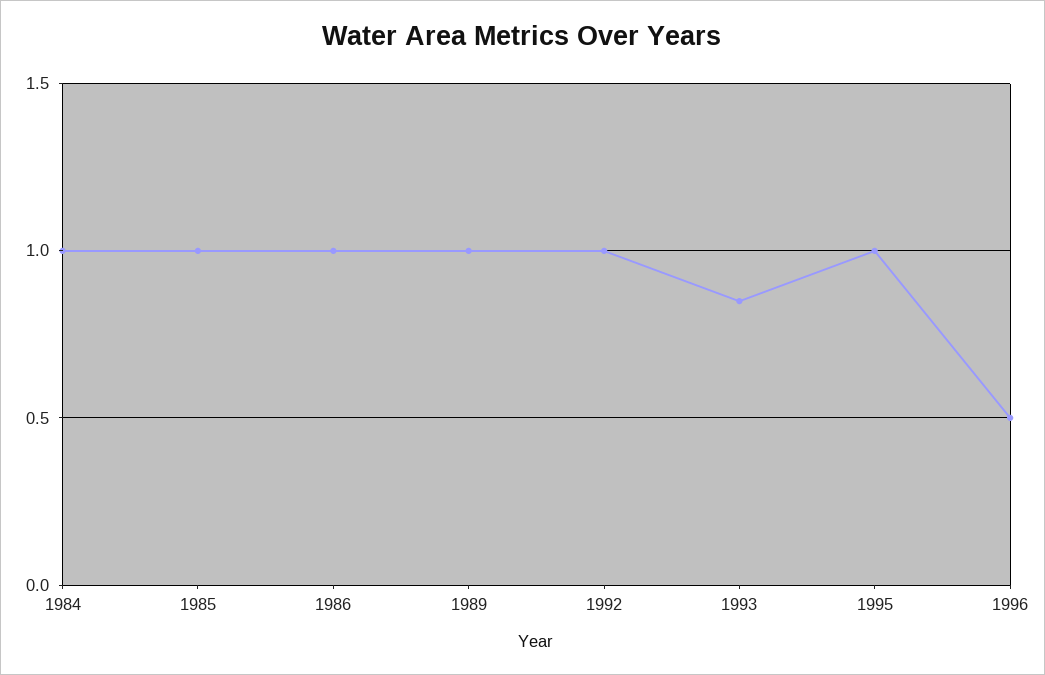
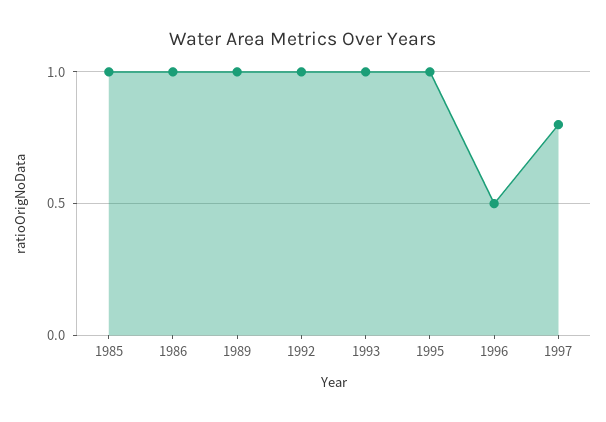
1984: 1 -> none
1993: 0.85 -> 1
1997: none -> 0.8

